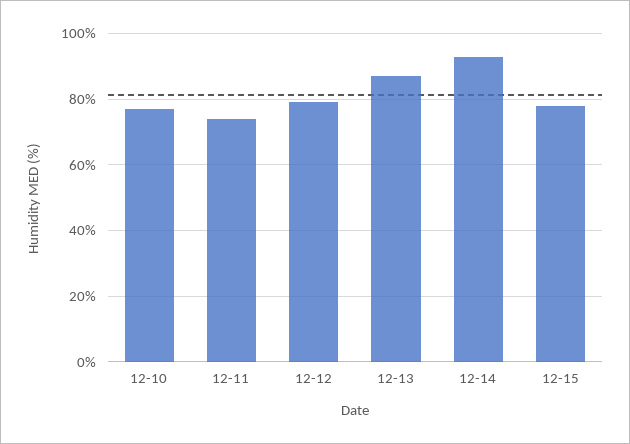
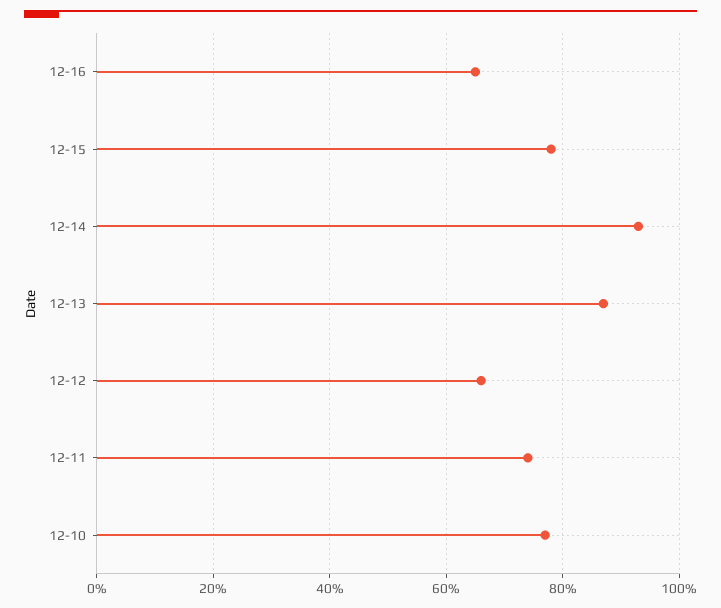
12-12: 80 -> 65
12-16: none -> 65

